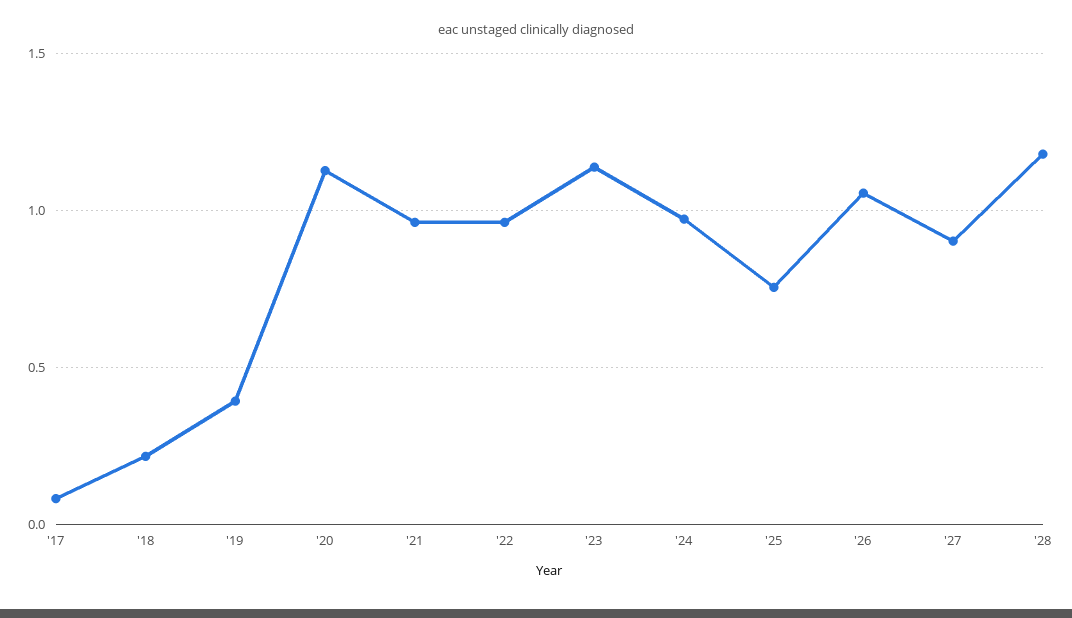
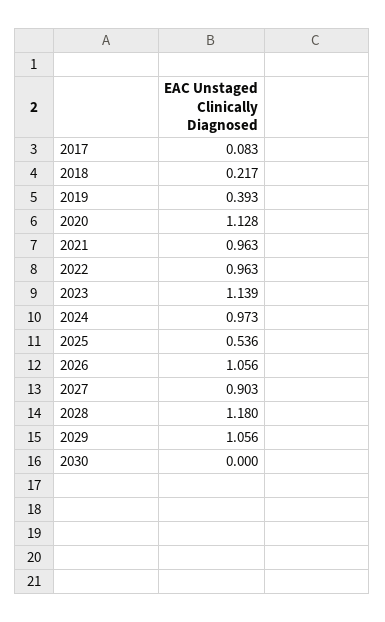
'25: 0.75 -> 0.536
2029: none -> 1.056
2030: none -> 0

